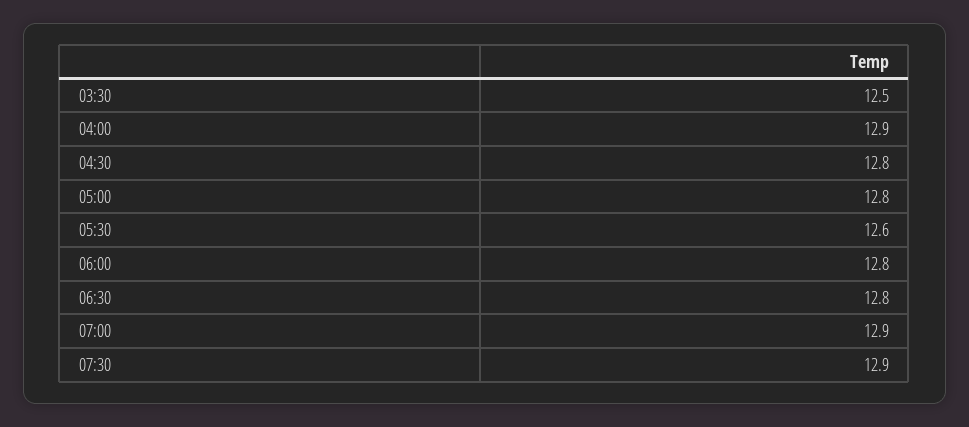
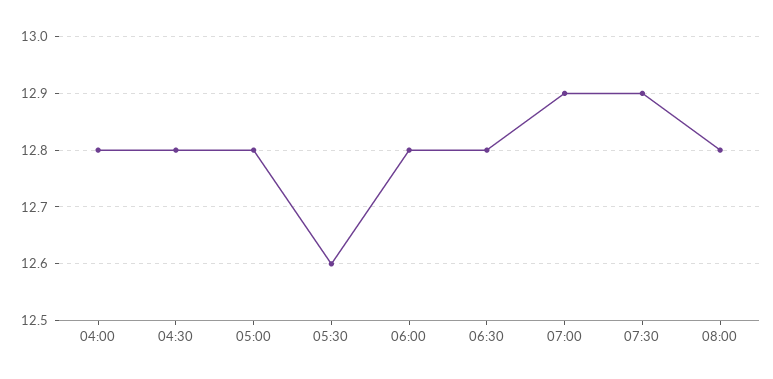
03:30: 12.5 -> none
04:00: 12.9 -> 12.8
08:00: none -> 12.8

